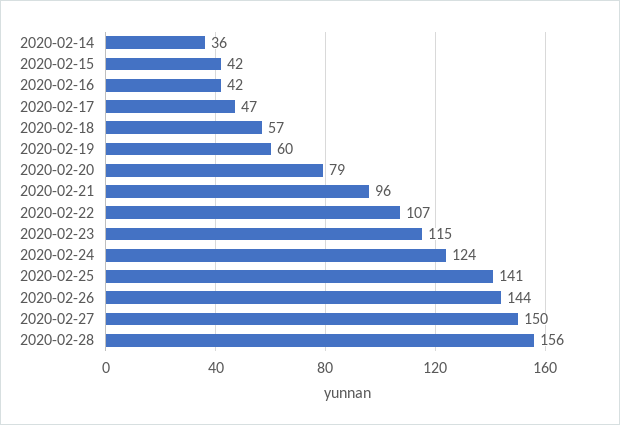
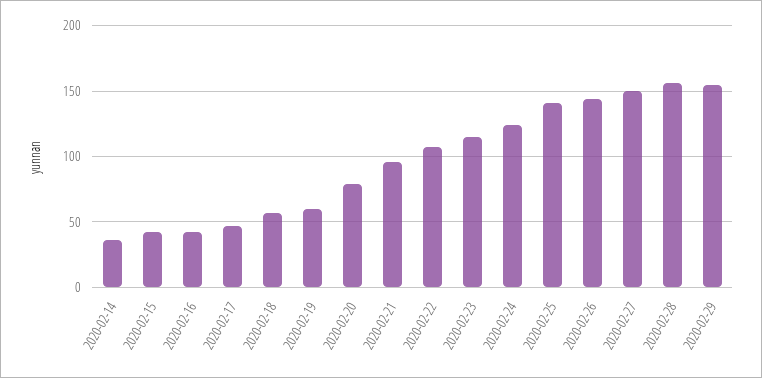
2020-02-29: none -> 155

